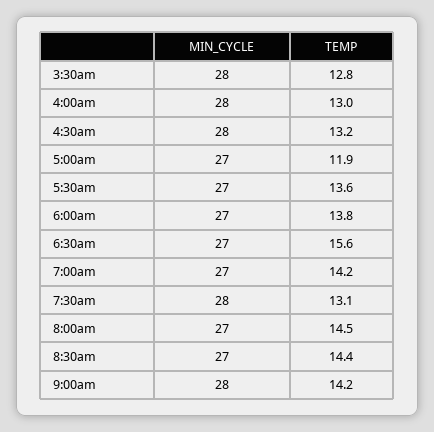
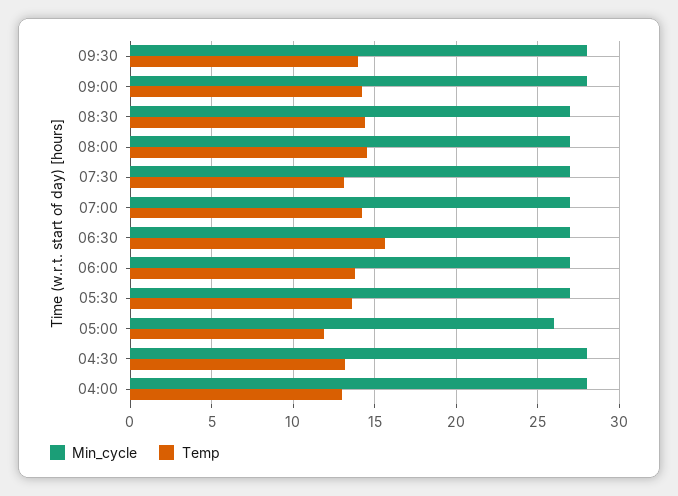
MIN_CYCLE, 3:30am: 28 -> none
TEMP, 3:30am: 12.8 -> none
MIN_CYCLE, 5:00am: 27 -> 26
MIN_CYCLE, 7:30am: 28 -> 27
MIN_CYCLE, 09:30: none -> 28
TEMP, 09:30: none -> 14

